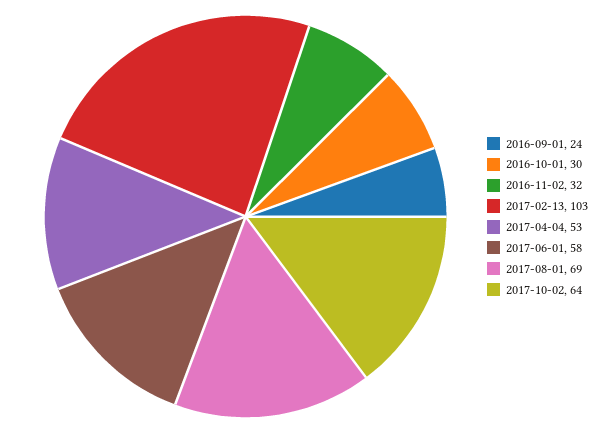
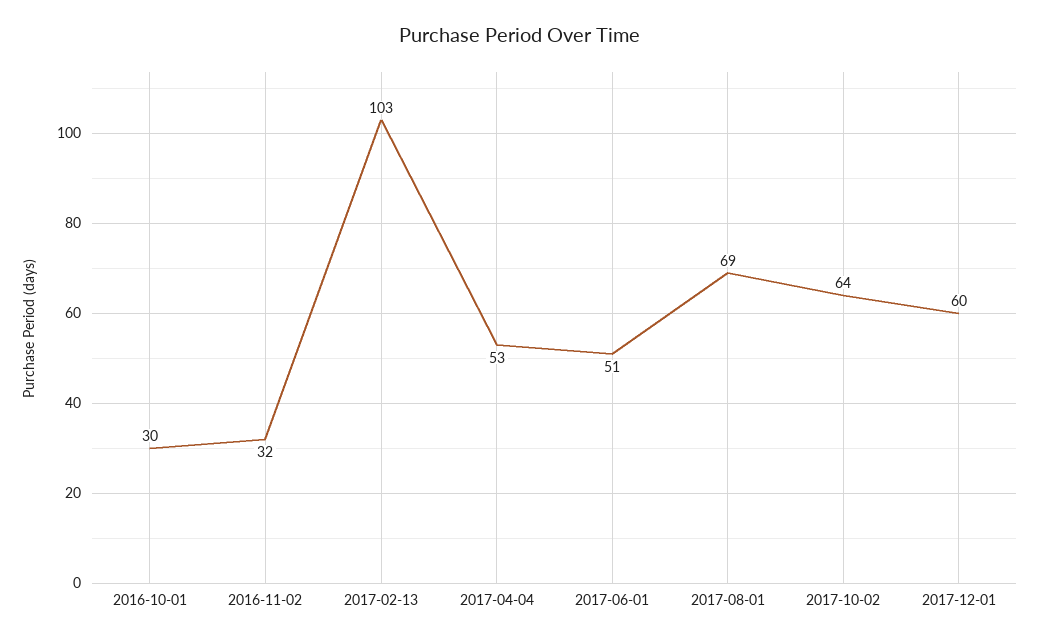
2016-09-01: 24 -> none
2017-06-01: 58 -> 51
2017-12-01: none -> 60

